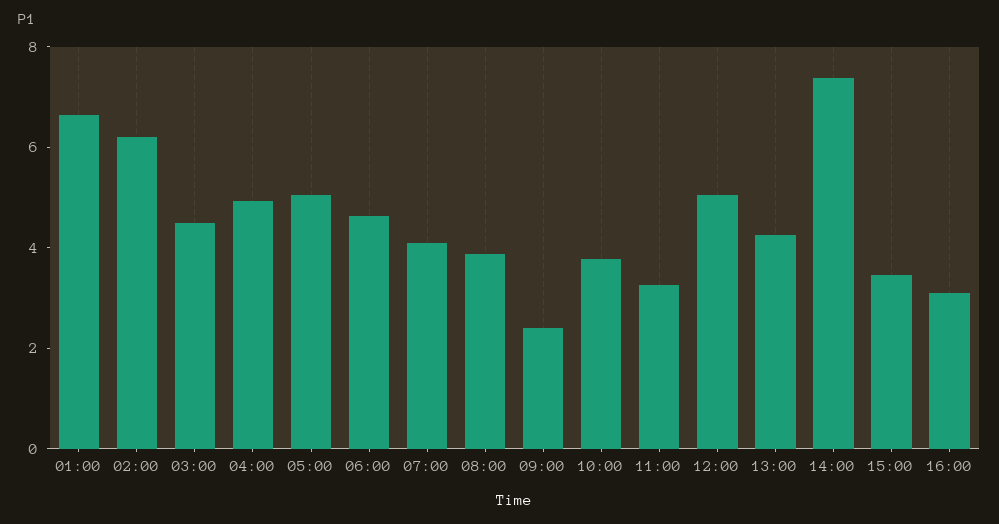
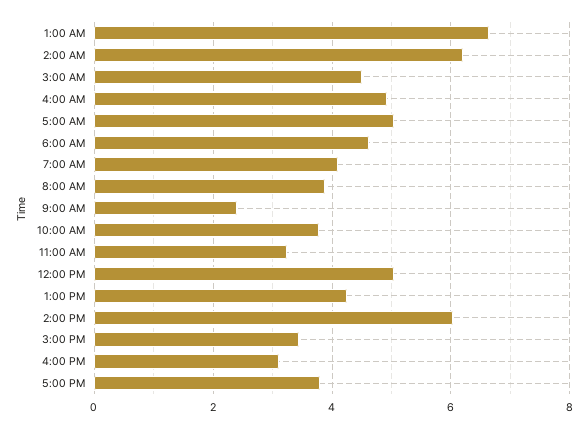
14:00: 7.5 -> 6
5:00 PM: none -> 3.8

